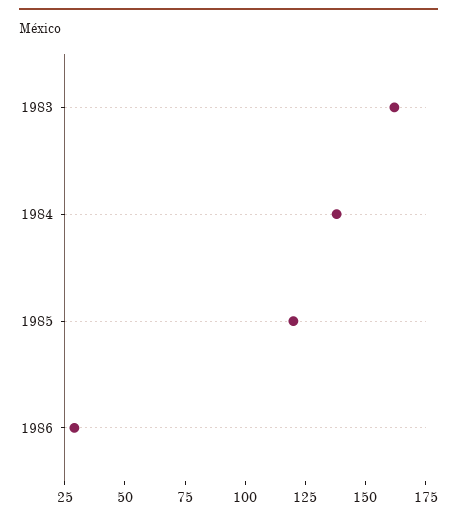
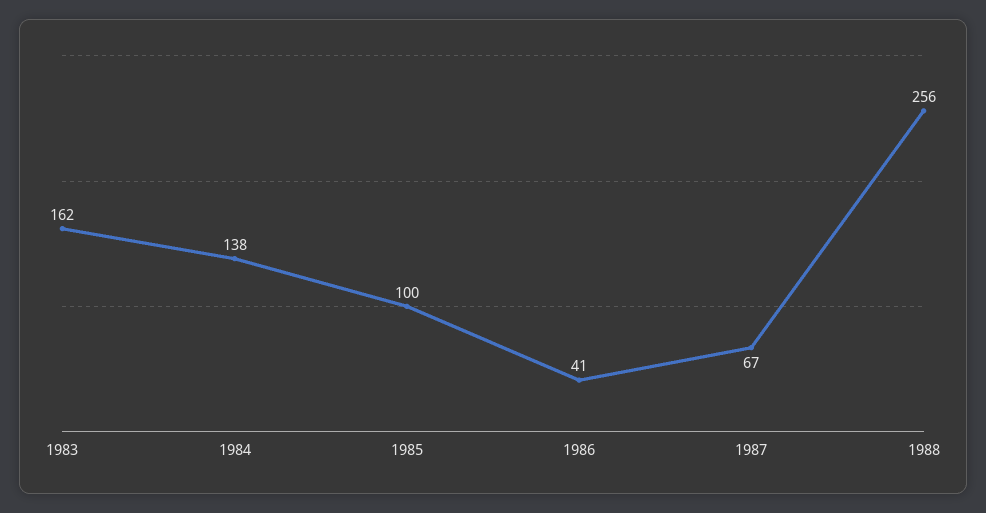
1985: 120 -> 100
1986: 30 -> 41
1987: none -> 67
1988: none -> 256

